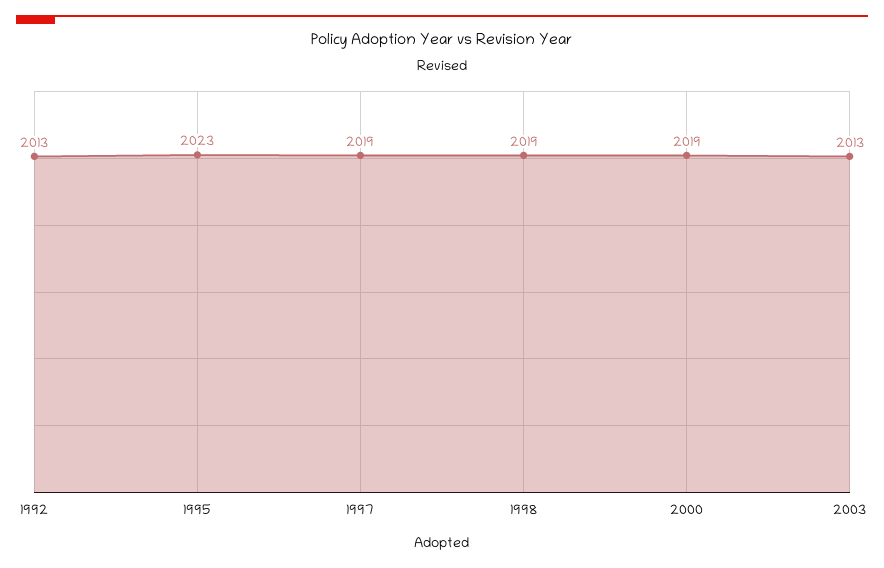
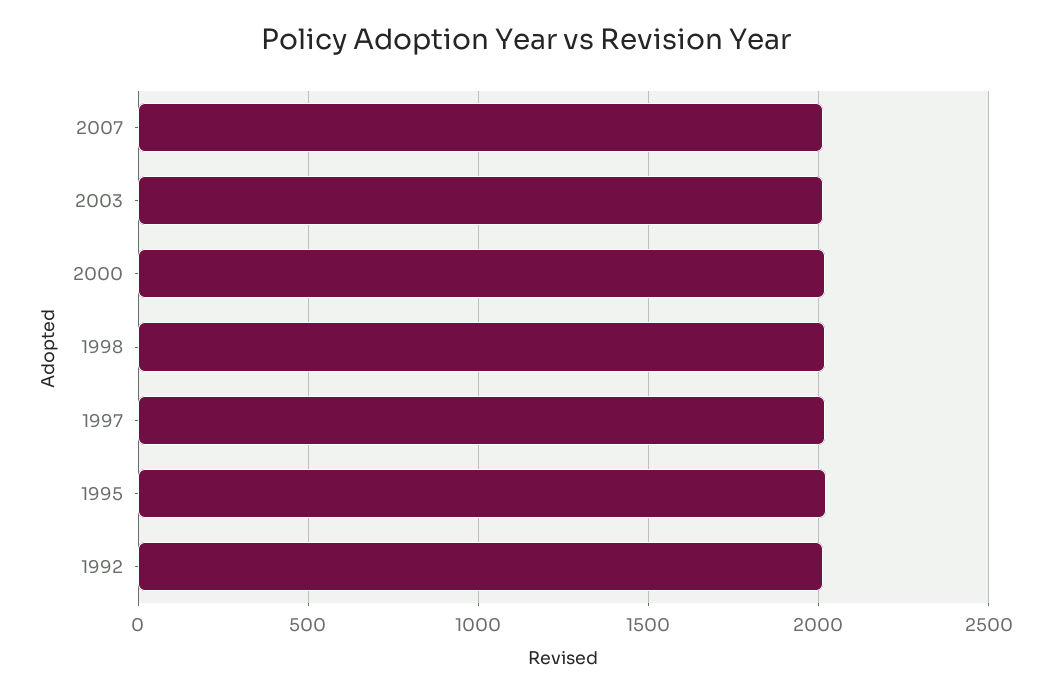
2007: none -> 2000

